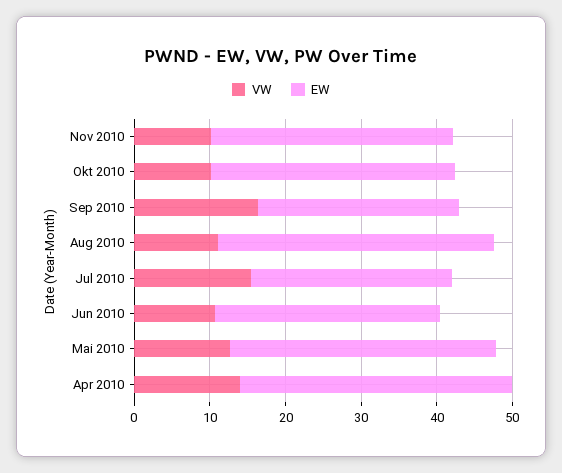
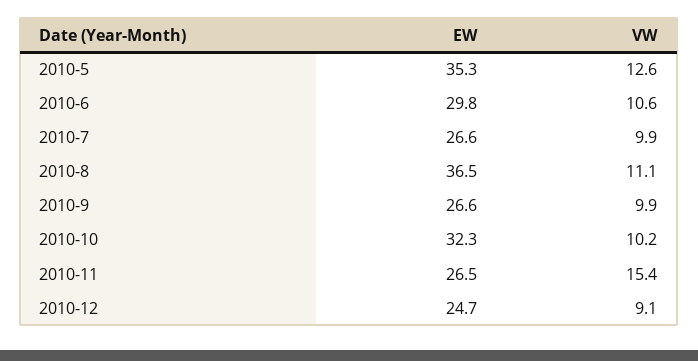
VW, Nov 2010: 10 -> 15.4
EW, Nov 2010: 32 -> 26.5
VW, Sep 2010: 16 -> 9.9
VW, Jul 2010: 16 -> 9.9
VW, Apr 2010: 14 -> none
EW, Apr 2010: 36 -> none
EW, 2010-12: none -> 24.7
VW, 2010-12: none -> 9.1

